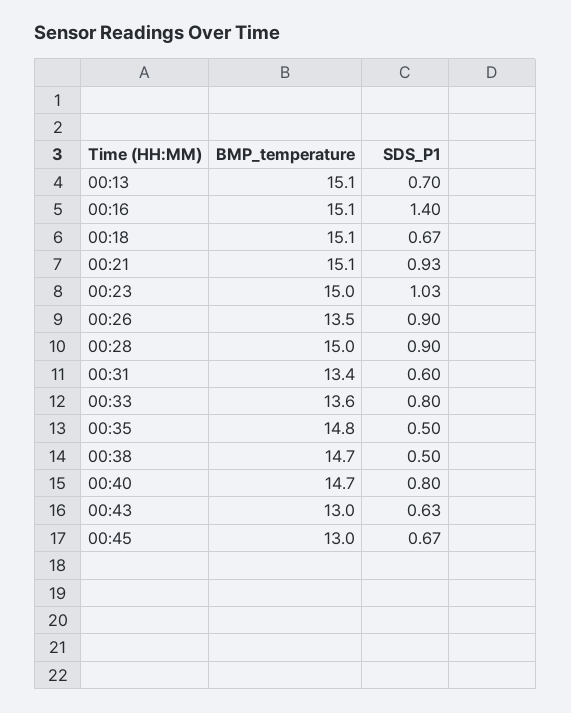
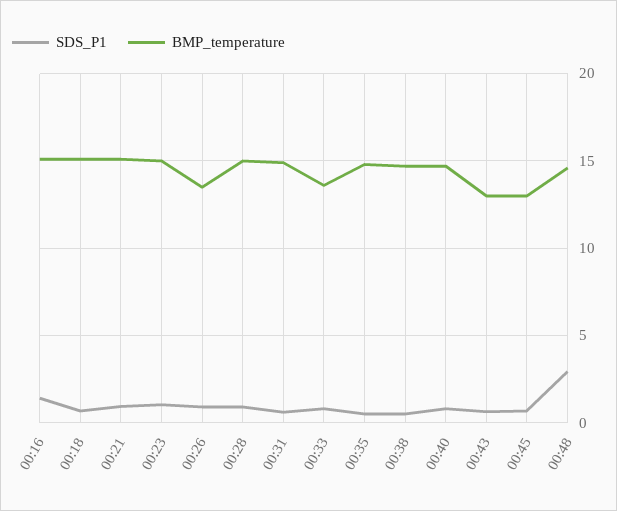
BMP_temperature, 00:13: 15.1 -> none
SDS_P1, 00:13: 0.7 -> none
BMP_temperature, 00:31: 13.4 -> 15
SDS_P1, 00:48: none -> 3
BMP_temperature, 00:48: none -> 14.5

